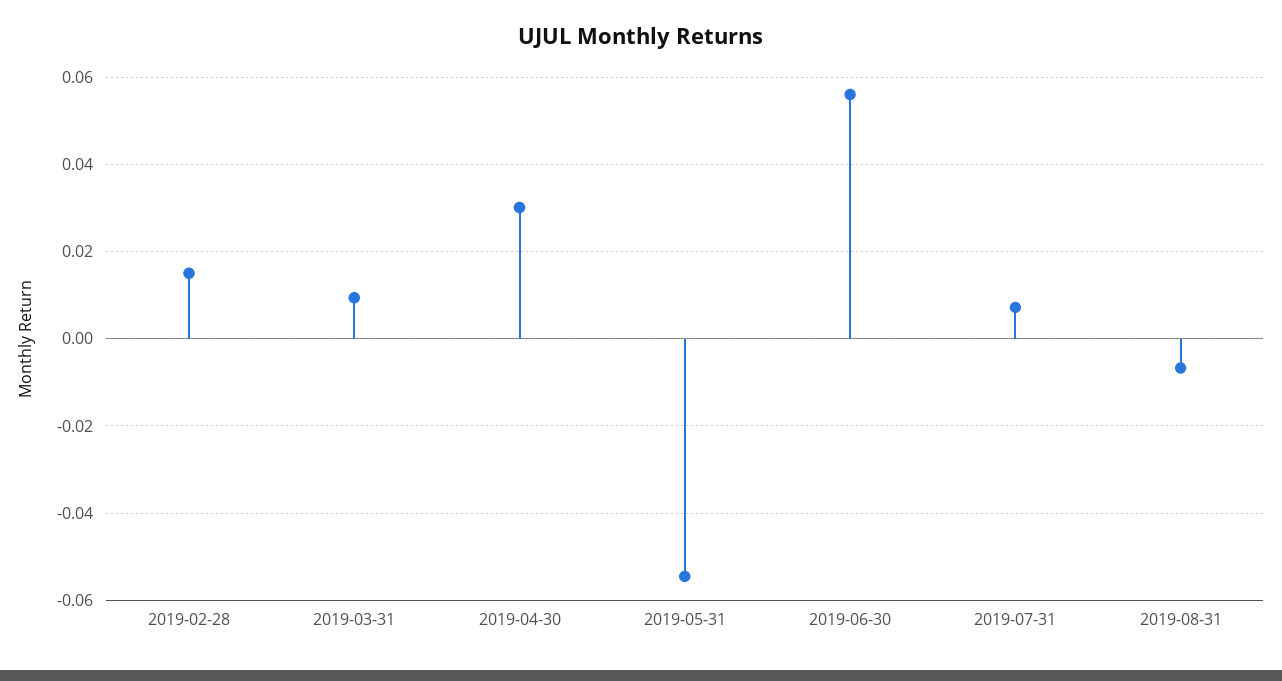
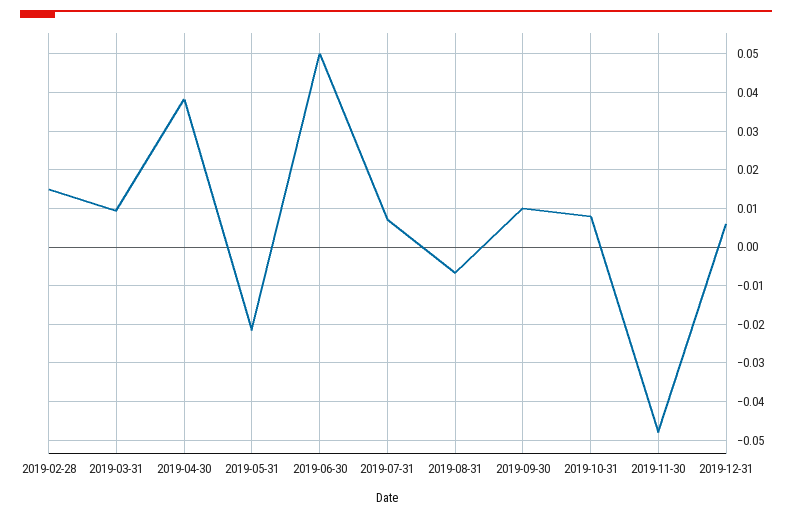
2019-04-30: 0.03 -> 0.038
2019-05-31: -0.054 -> -0.022
2019-06-30: 0.056 -> 0.05
2019-09-30: none -> 0.01
2019-10-31: none -> 0.008
2019-11-30: none -> -0.048
2019-12-31: none -> 0.006

